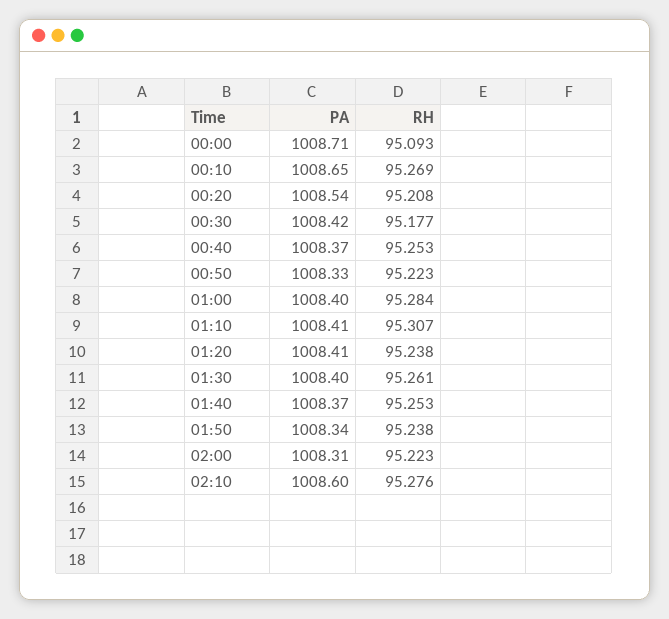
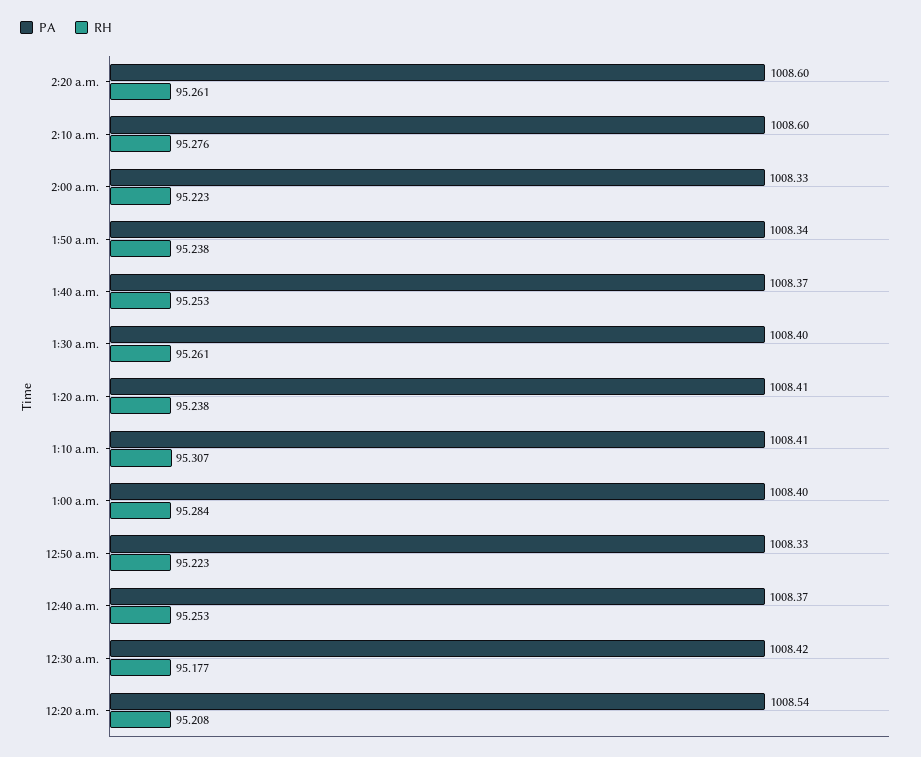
PA, 00:00: 1008.71 -> none
RH, 00:00: 95.093 -> none
PA, 00:10: 1008.65 -> none
RH, 00:10: 95.269 -> none
PA, 02:00: 1008.31 -> 1008.33
PA, 2:20 a.m.: none -> 1008.6
RH, 2:20 a.m.: none -> 95.261

